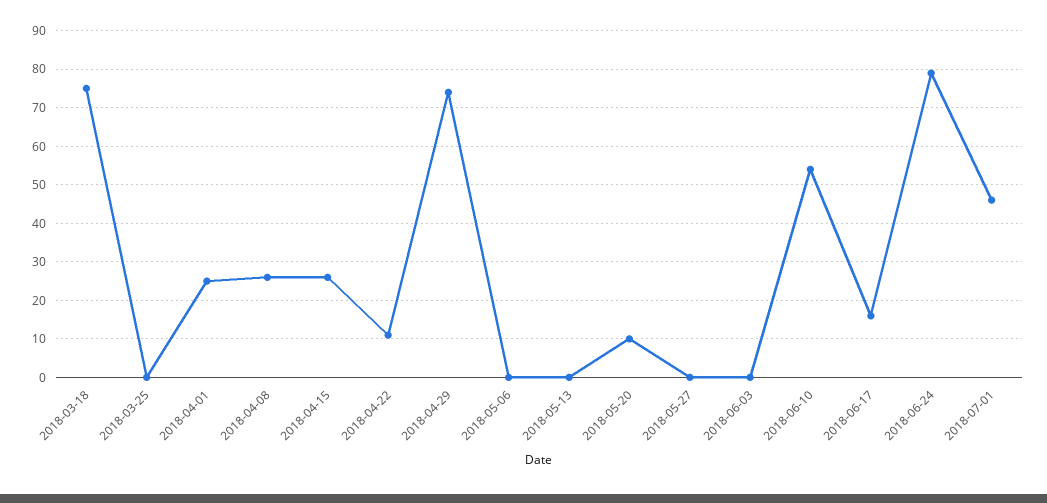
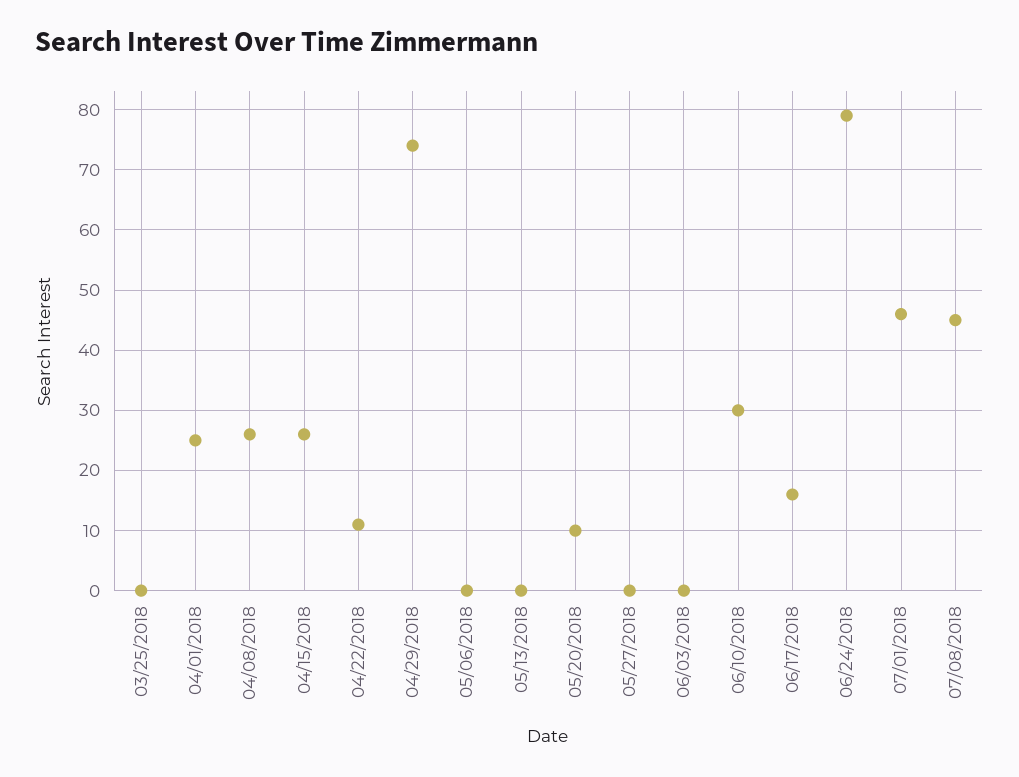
2018-03-18: 75 -> none
2018-06-10: 55 -> 30
07/08/2018: none -> 45

